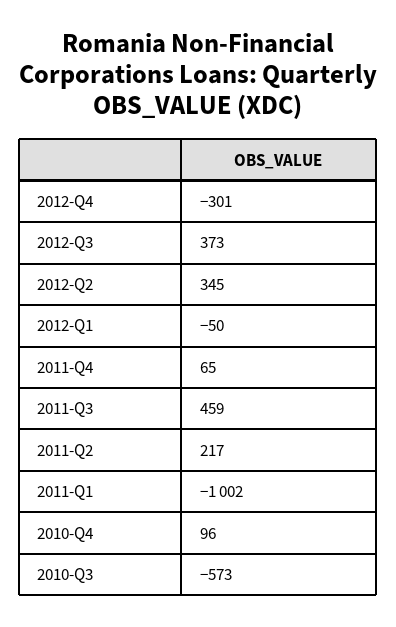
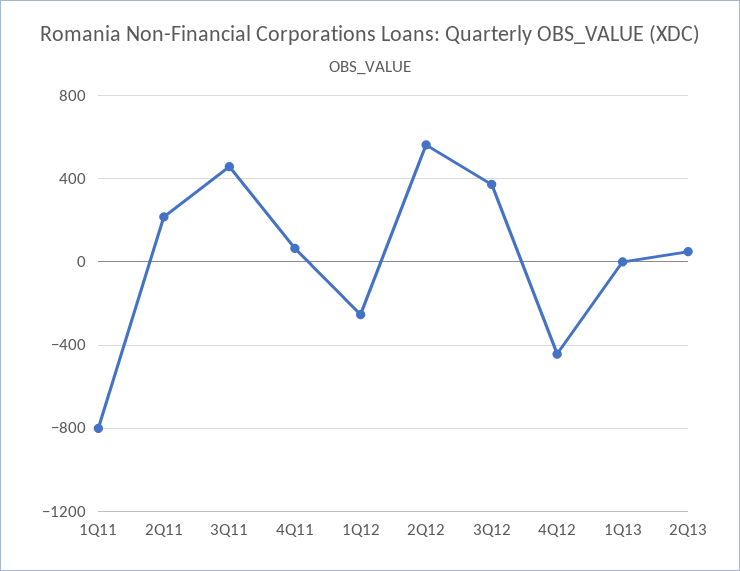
2012-Q4: -301 -> -450
2012-Q2: 345 -> 550
2012-Q1: -50 -> -250
2011-Q1: -1002 -> -800
2010-Q4: 96 -> none
2010-Q3: -573 -> none
1Q13: none -> 0
2Q13: none -> 50

